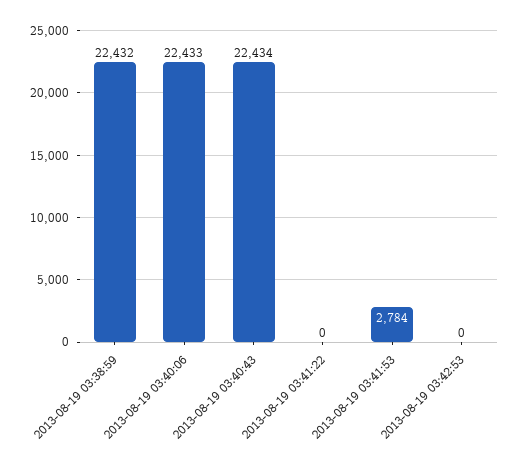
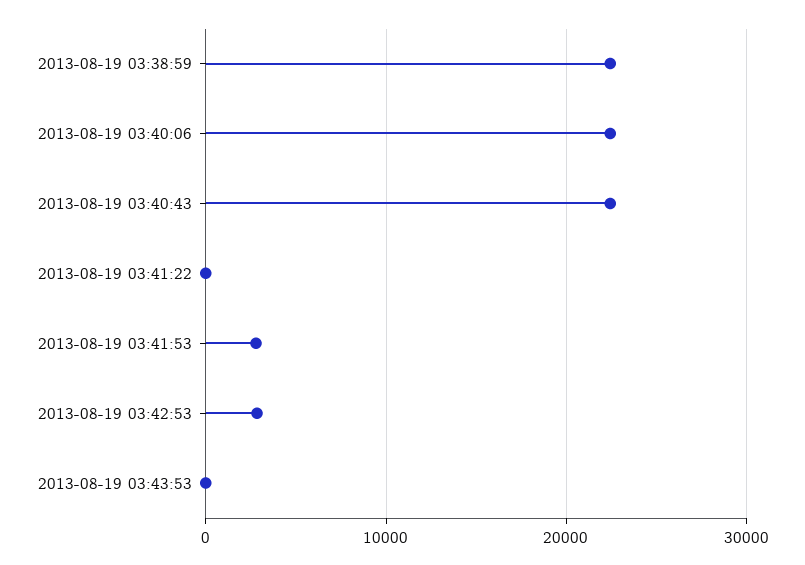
2013-08-19 03:42:53: 0 -> 3000
2013-08-19 03:43:53: none -> 0

